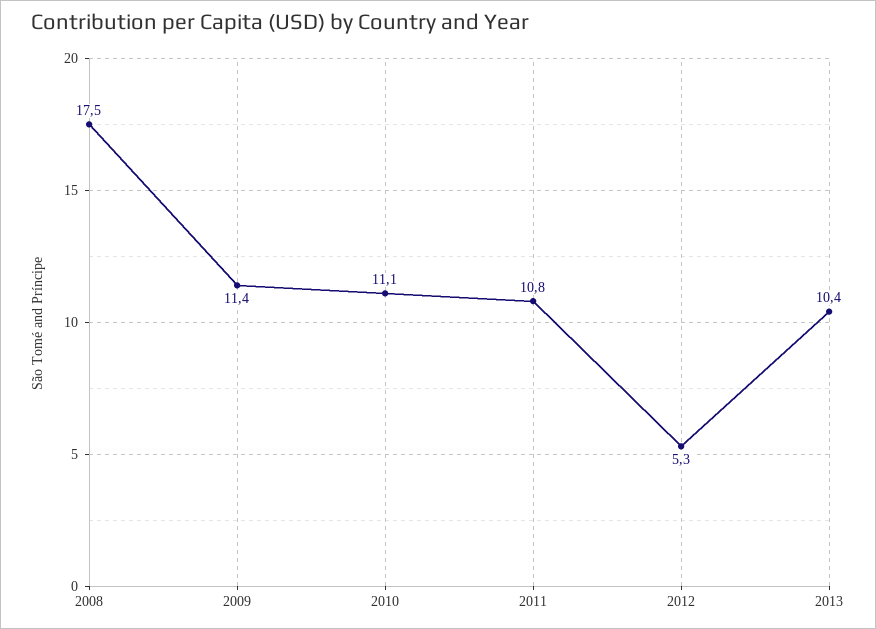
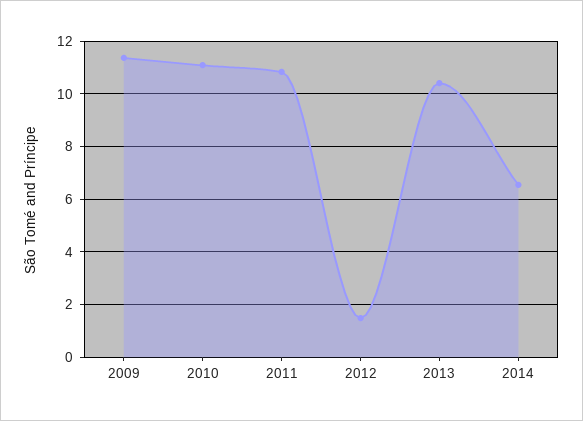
2008: 17.5 -> none
2012: 5.3 -> 1.5
2014: none -> 6.5

